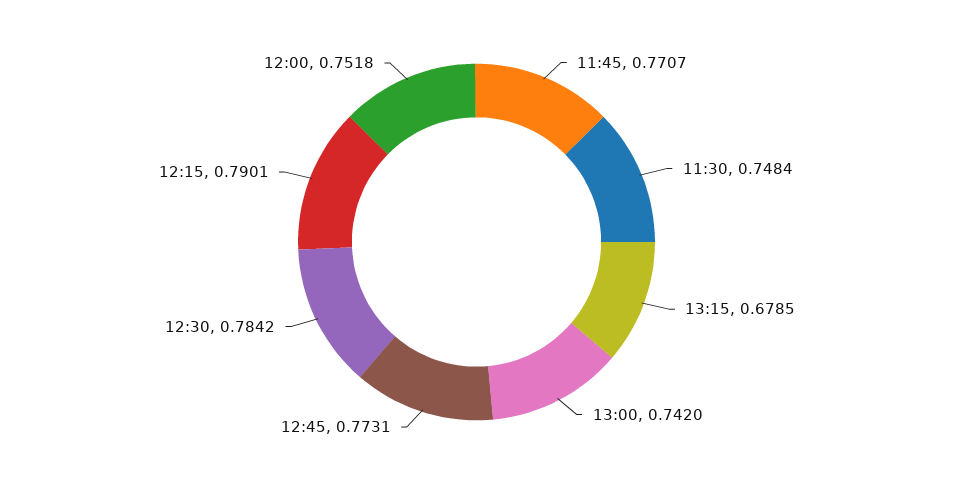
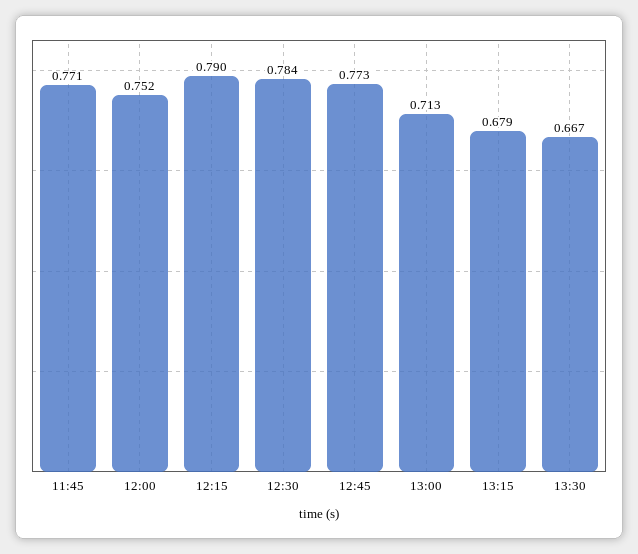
11:30: 0.7484 -> none
13:00: 0.742 -> 0.713
13:30: none -> 0.667

